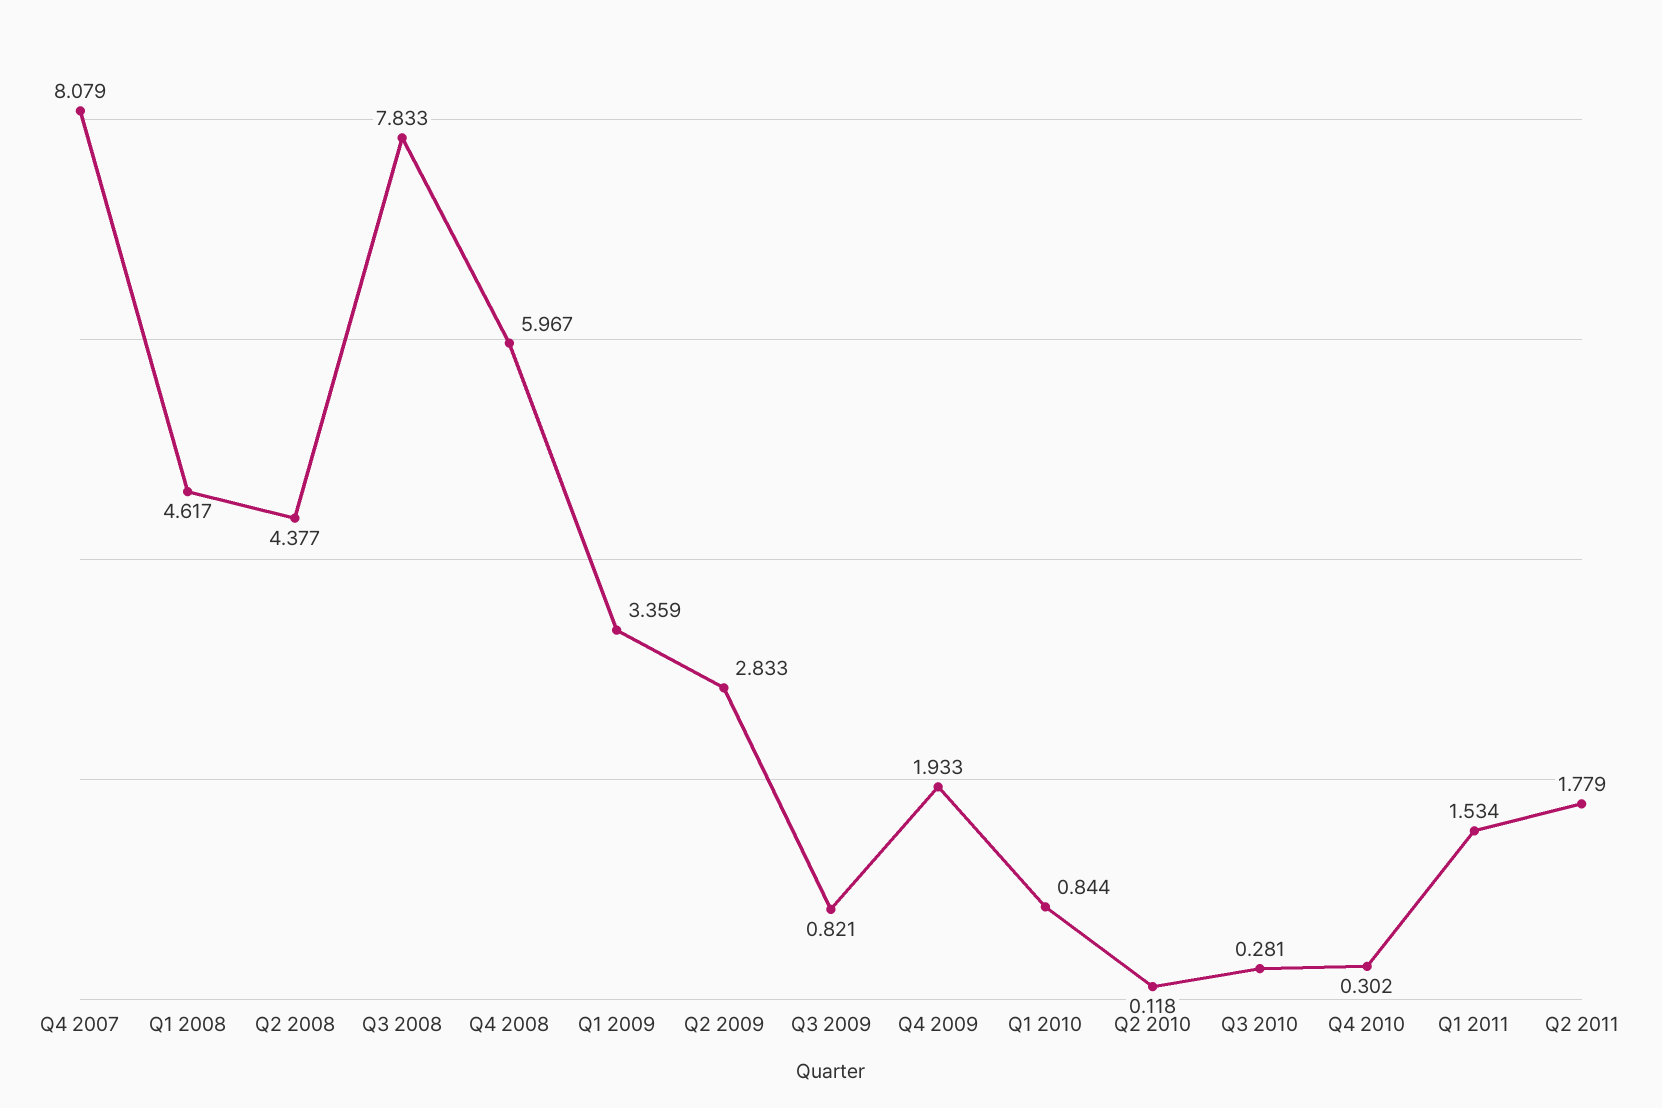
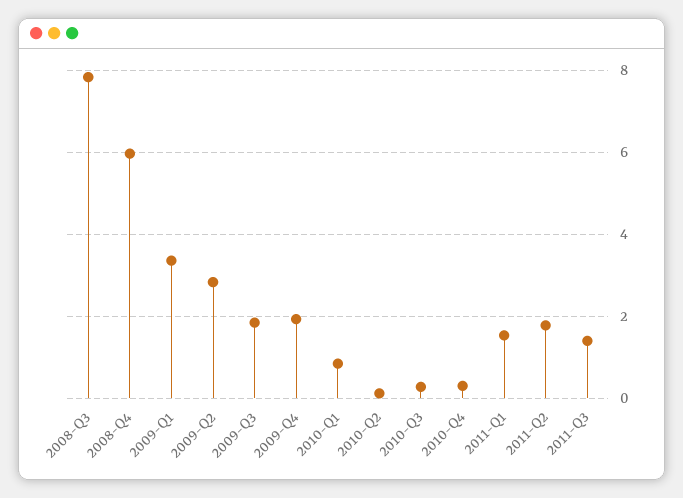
Q4 2007: 8.079 -> none
Q1 2008: 4.617 -> none
Q2 2008: 4.377 -> none
Q3 2009: 0.821 -> 1.8
2011-Q3: none -> 1.4

